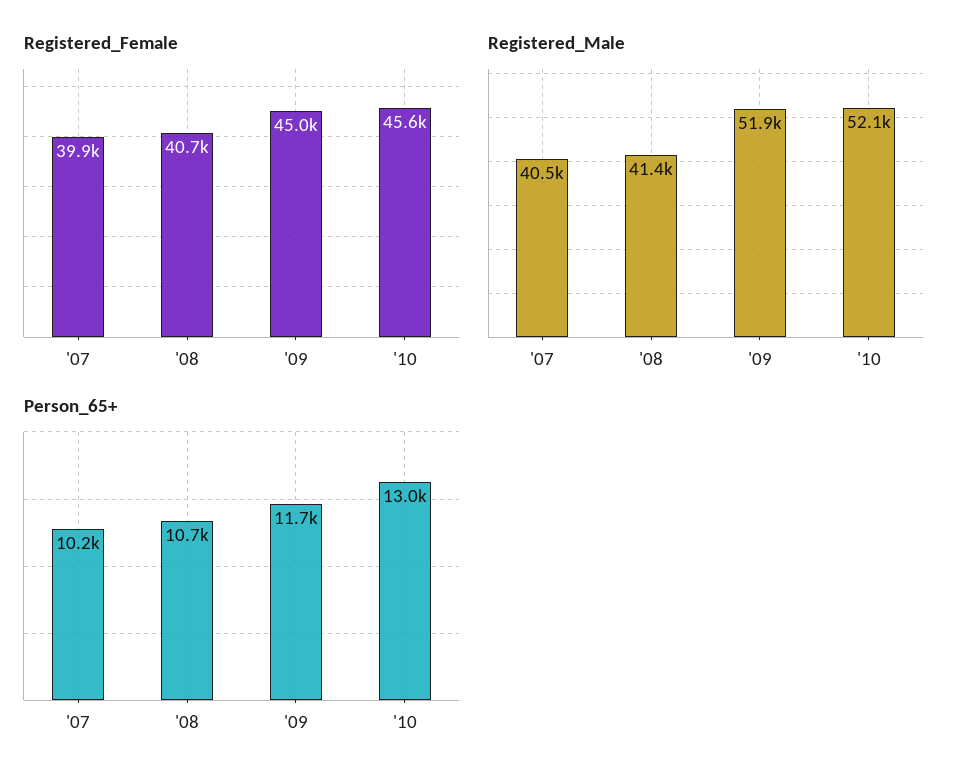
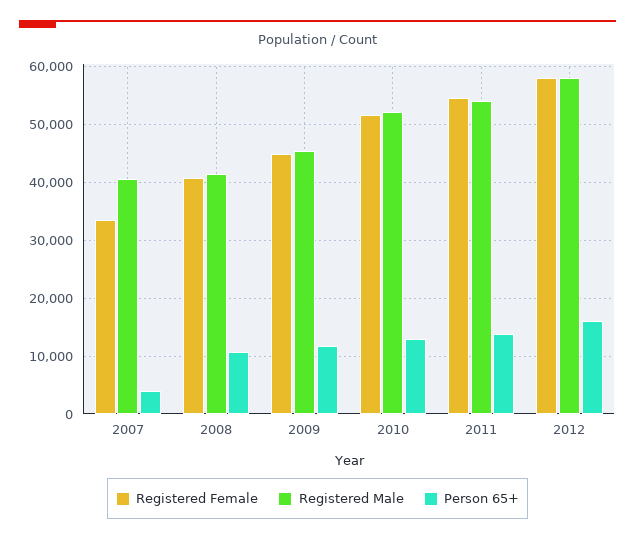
Registered_Female, '07: 39900 -> 34000
Registered_Female, '10: 45600 -> 52000
Registered_Male, '09: 51900 -> 46000
Person_65+, '07: 10200 -> 4000
Registered_Female, 2011: none -> 54000
Registered_Male, 2011: none -> 54000
Person_65+, 2011: none -> 14000
Registered_Female, 2012: none -> 58000
Registered_Male, 2012: none -> 58000
Person_65+, 2012: none -> 16000

